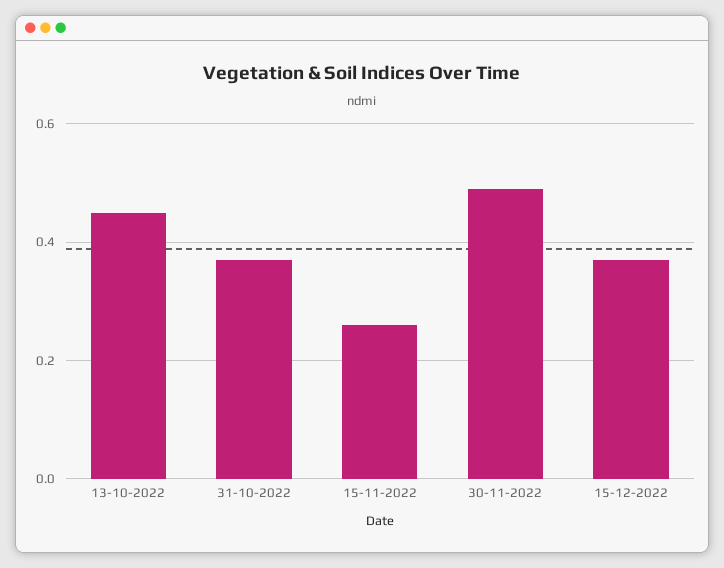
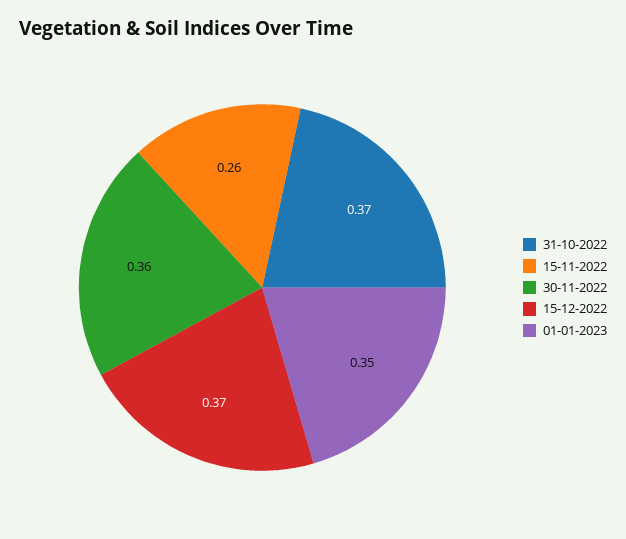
13-10-2022: 0.45 -> none
30-11-2022: 0.5 -> 0.36
01-01-2023: none -> 0.35

